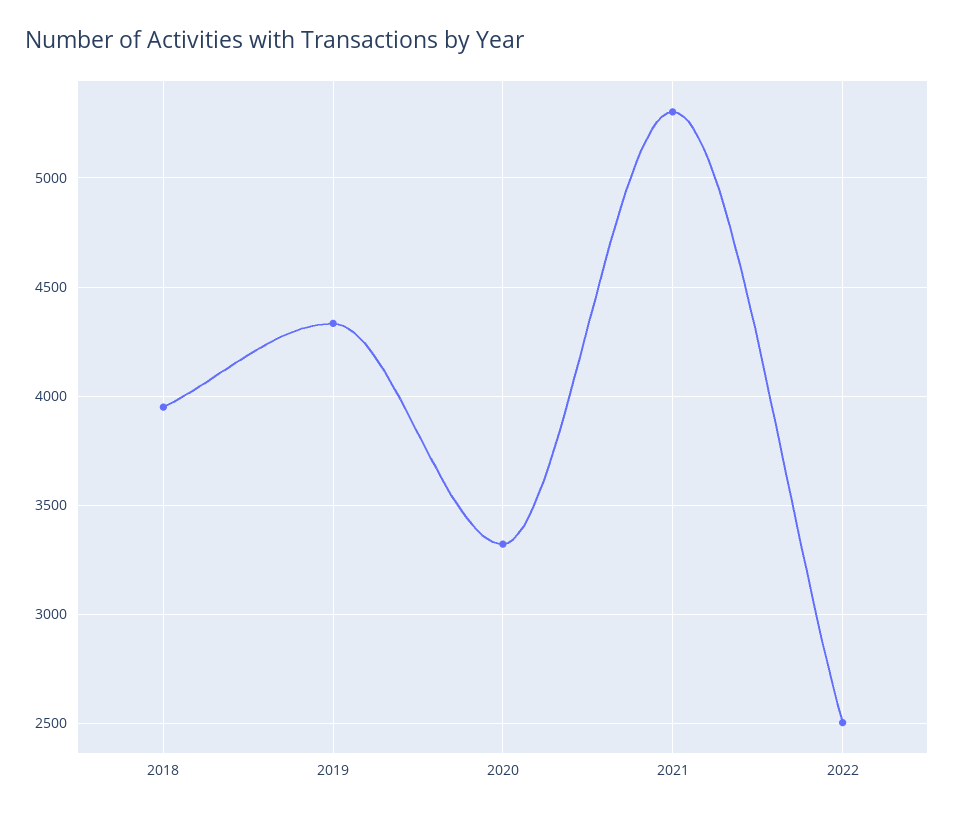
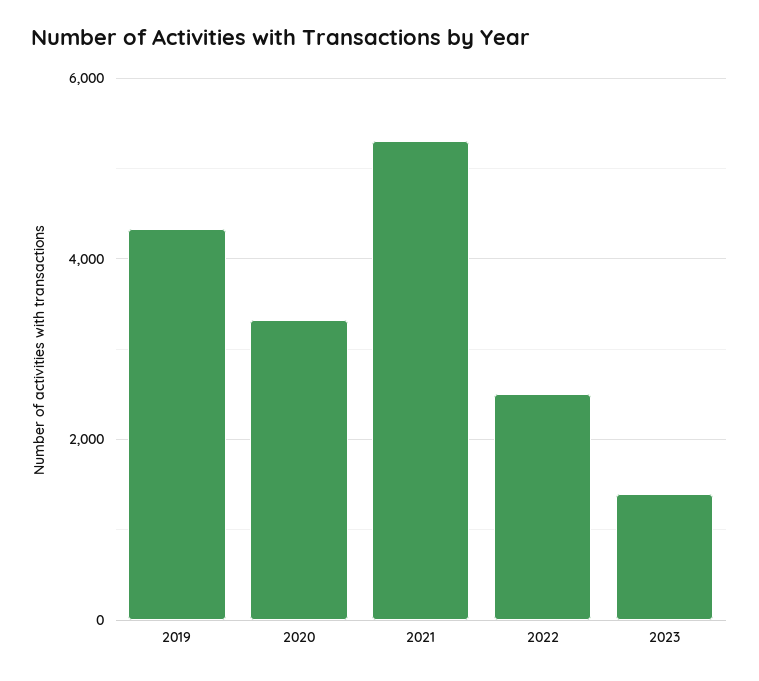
2018: 3950 -> none
2023: none -> 1400

